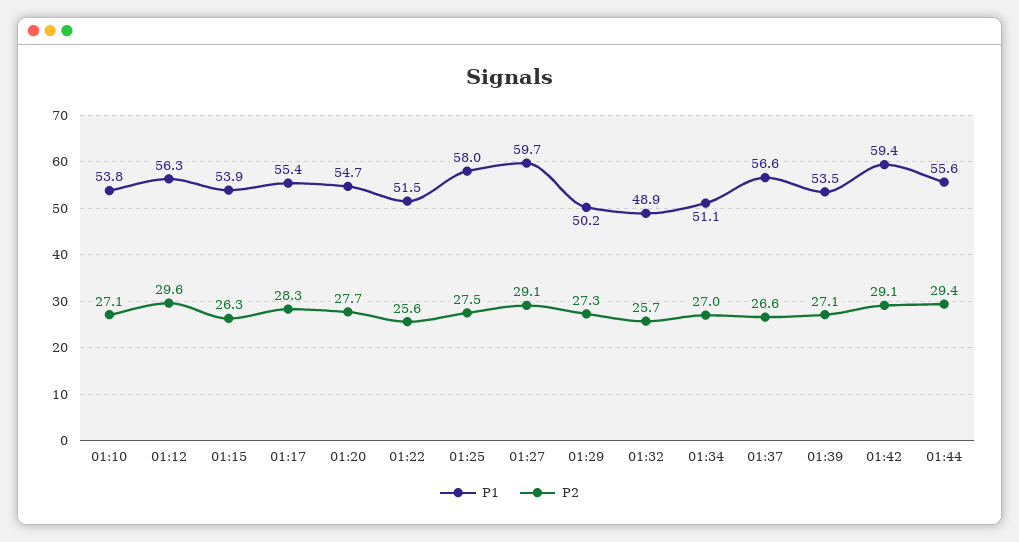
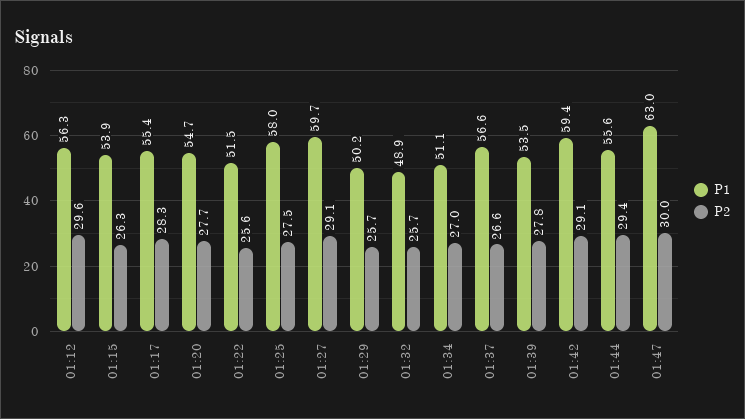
P1, 01:10: 53.8 -> none
P2, 01:10: 27.1 -> none
P2, 01:29: 27.3 -> 25.7
P2, 01:39: 27.1 -> 27.8
P1, 01:47: none -> 63
P2, 01:47: none -> 30

